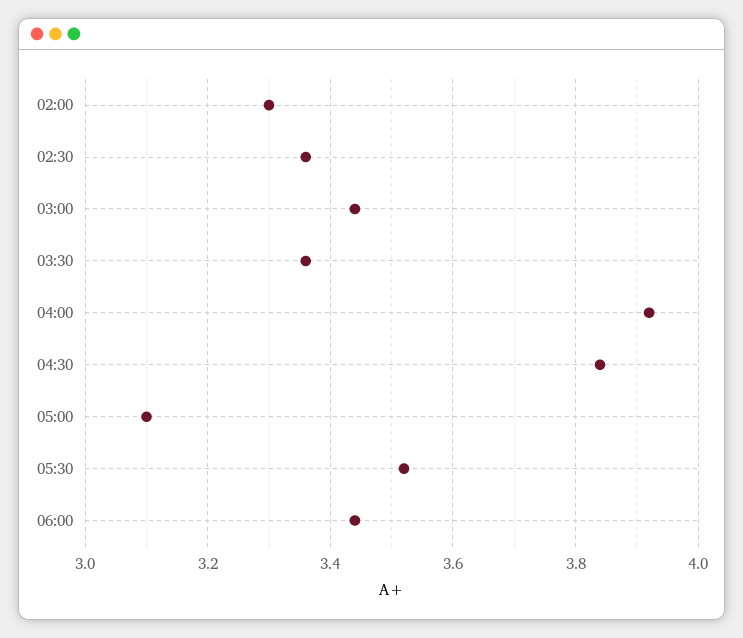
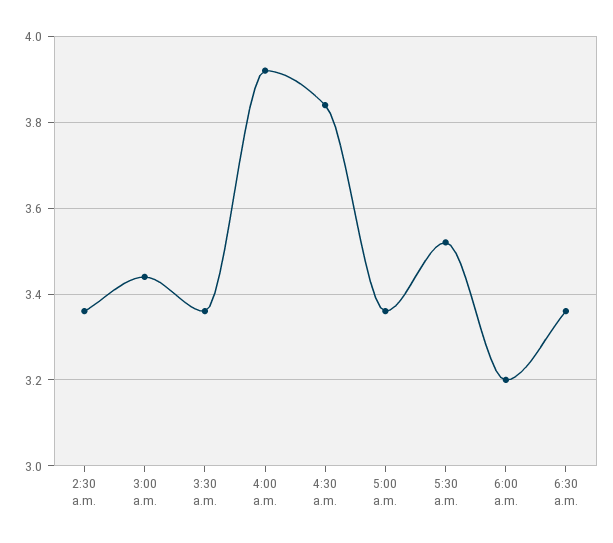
02:00: 3.3 -> none
05:00: 3.1 -> 3.35
06:00: 3.45 -> 3.2
6:30 a.m.: none -> 3.35

